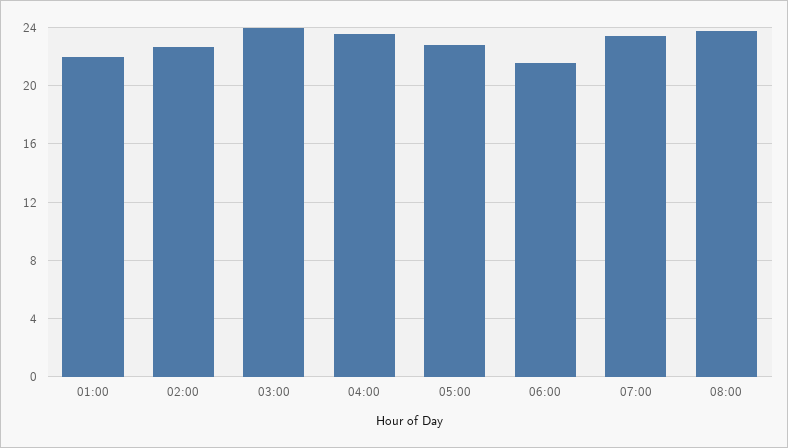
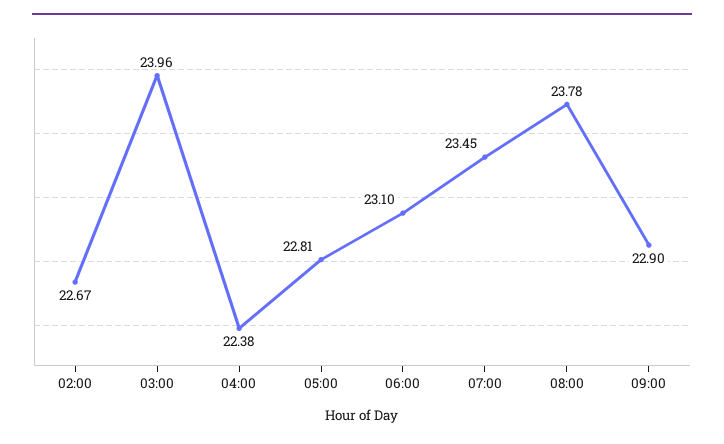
01:00: 22 -> none
04:00: 23.5 -> 22.38
06:00: 21.5 -> 23.1
09:00: none -> 22.9

